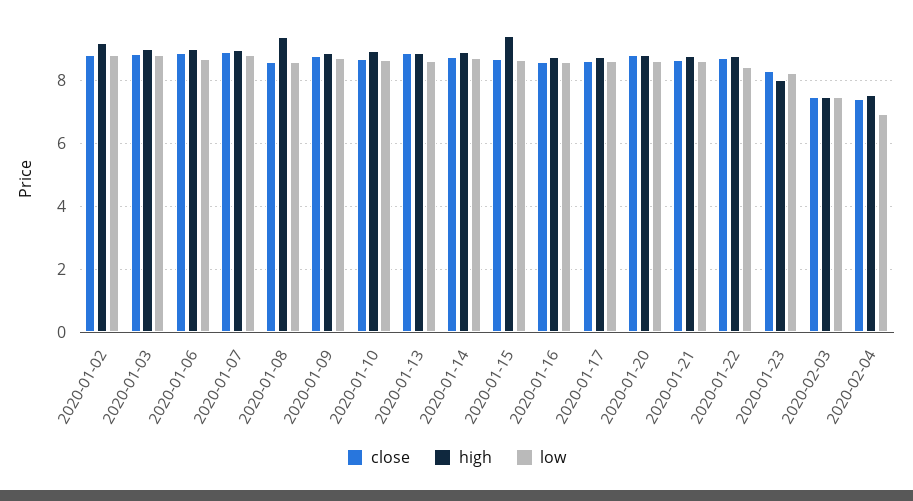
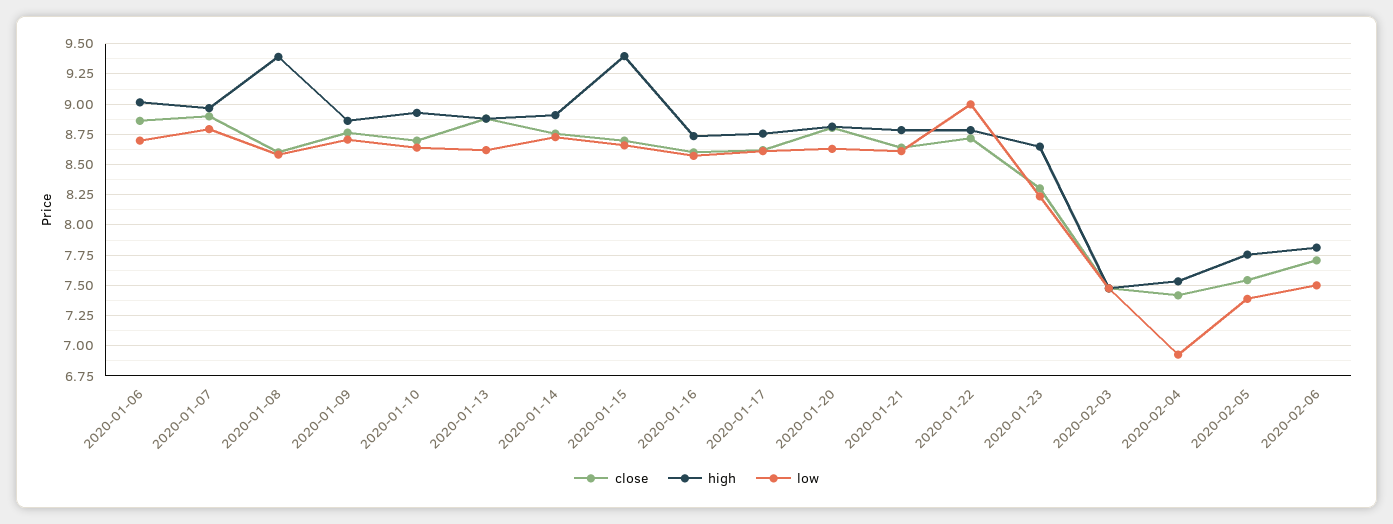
close, 2020-01-02: 8.8 -> none
high, 2020-01-02: 9.2 -> none
low, 2020-01-02: 8.8 -> none
close, 2020-01-03: 8.8 -> none
high, 2020-01-03: 9 -> none
low, 2020-01-03: 8.8 -> none
low, 2020-01-22: 8.4 -> 9
high, 2020-01-23: 8 -> 8.65
close, 2020-02-05: none -> 7.55
high, 2020-02-05: none -> 7.75
low, 2020-02-05: none -> 7.4
close, 2020-02-06: none -> 7.7
high, 2020-02-06: none -> 7.8
low, 2020-02-06: none -> 7.5

